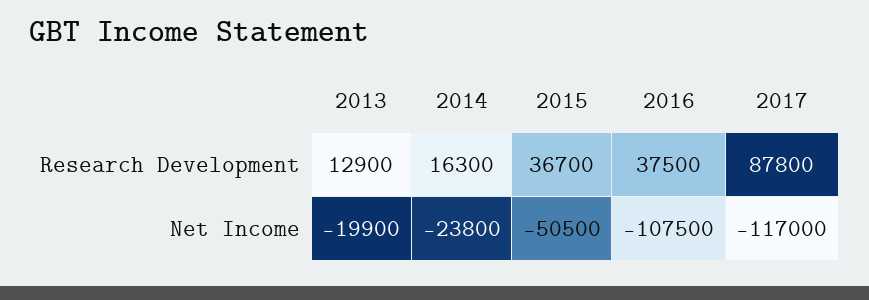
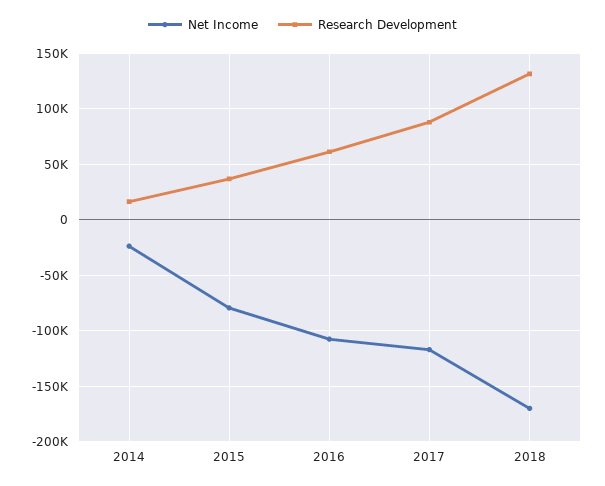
Research Development, 2013: 12900 -> none
Research Development, 2016: 37500 -> 60000
Net Income, 2013: -19900 -> none
Net Income, 2015: -50500 -> -80000
Net Income, 2018: none -> -170000
Research Development, 2018: none -> 130000

